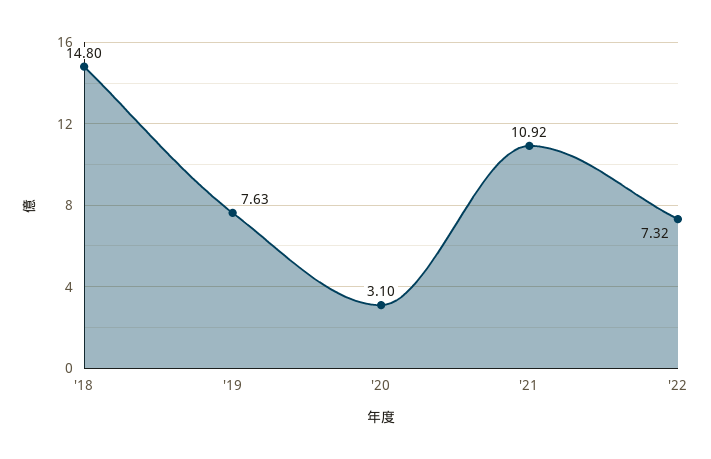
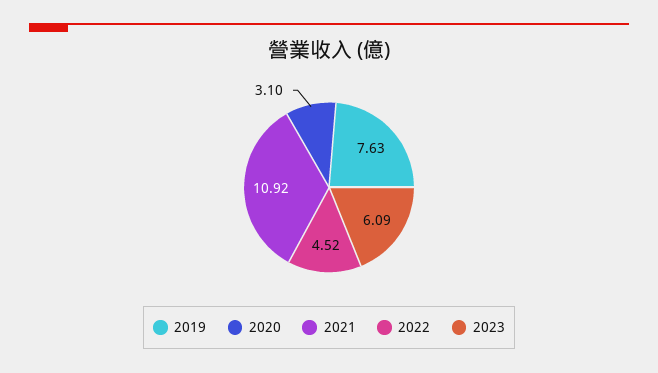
'18: 14.8 -> none
'22: 7.32 -> 4.52
2023: none -> 6.09

